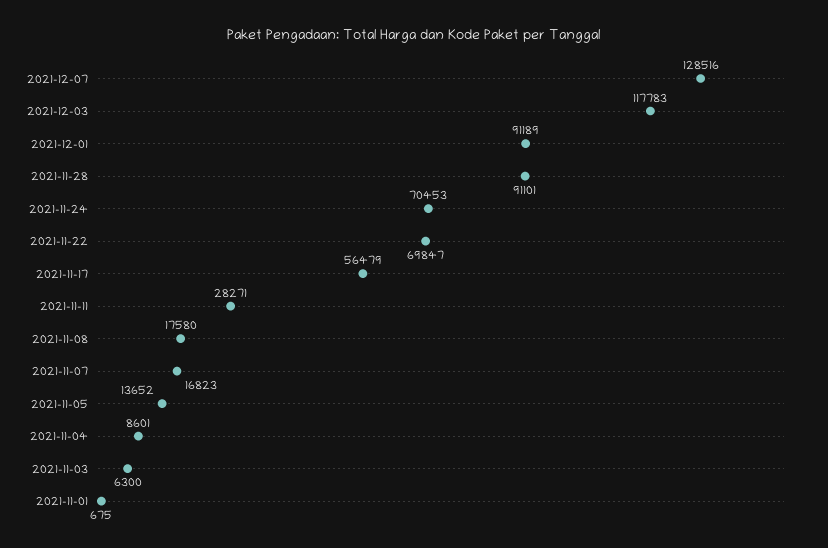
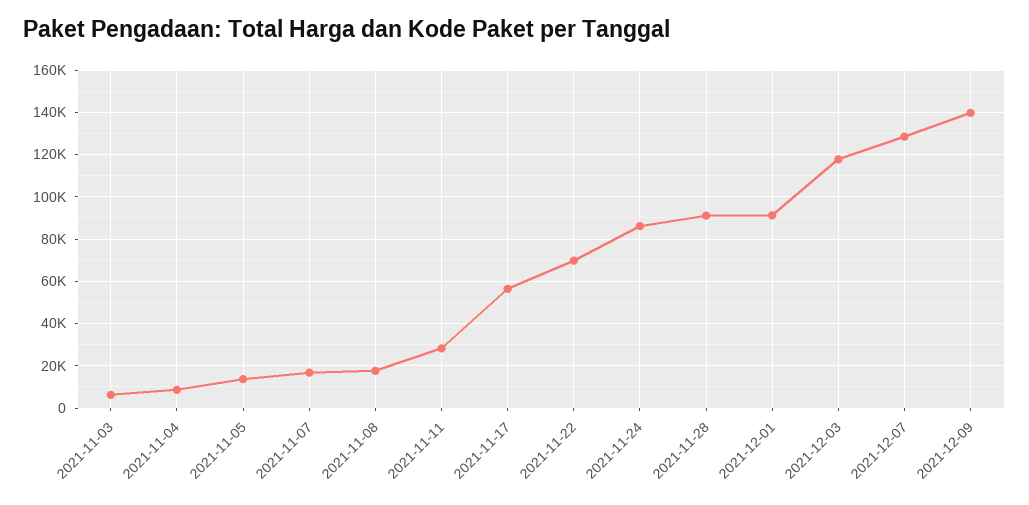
2021-11-24: 70453 -> 85000
2021-11-01: 675 -> none
2021-12-09: none -> 140000

